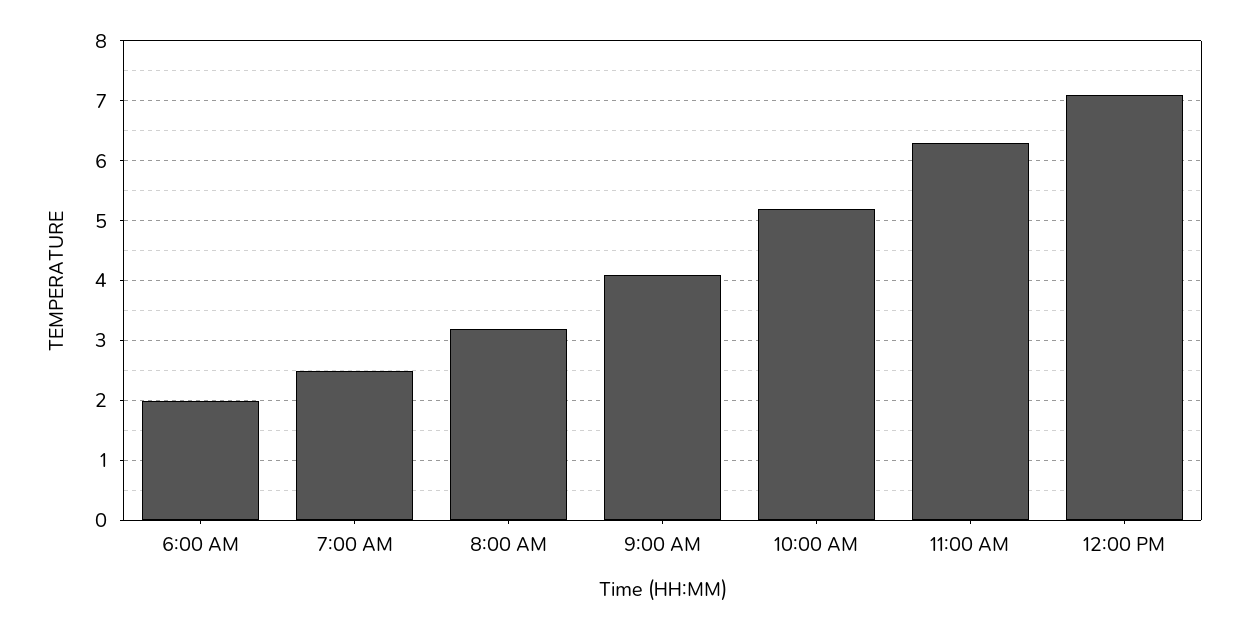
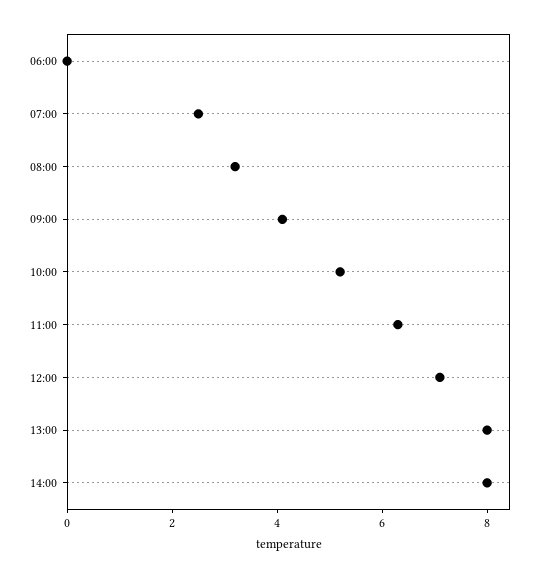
6:00 AM: 2 -> 0
13:00: none -> 8
14:00: none -> 8

